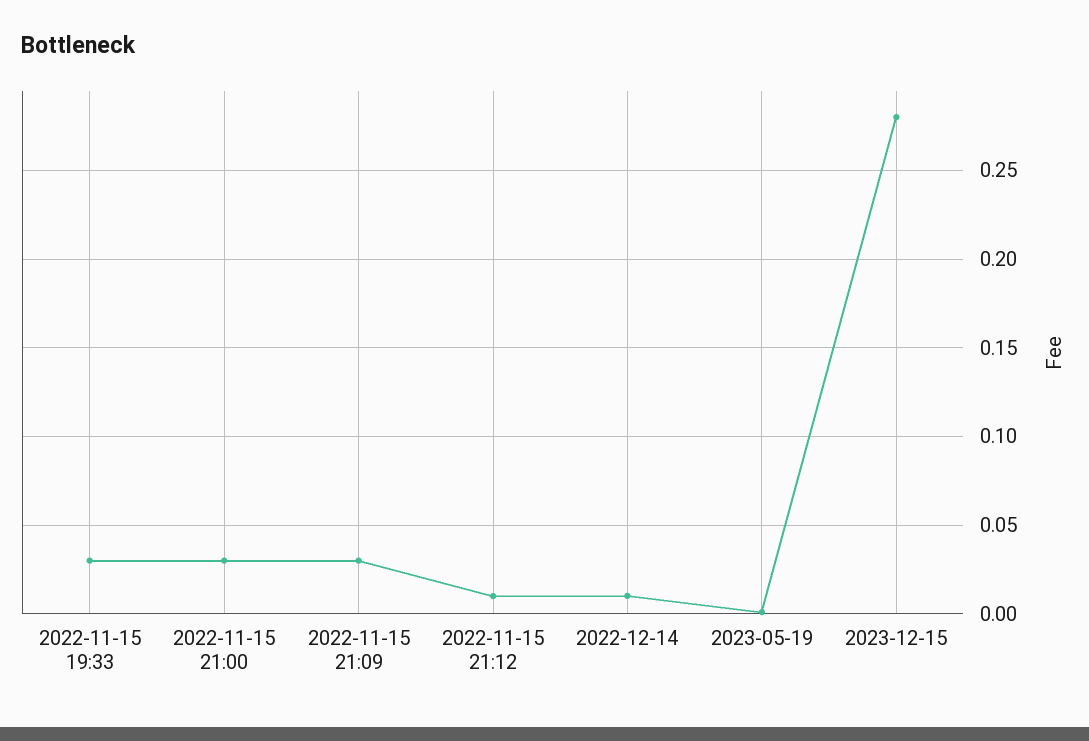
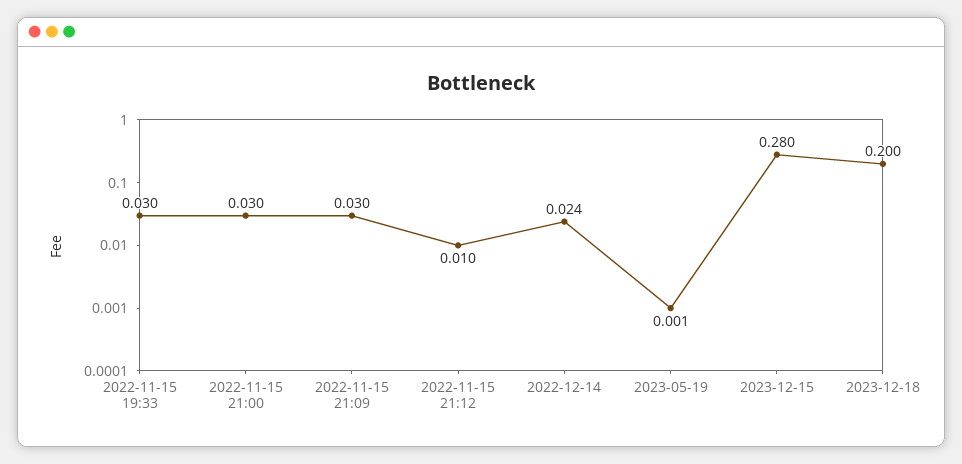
2022-12-14: 0.01 -> 0.024
2023-12-18: none -> 0.2

